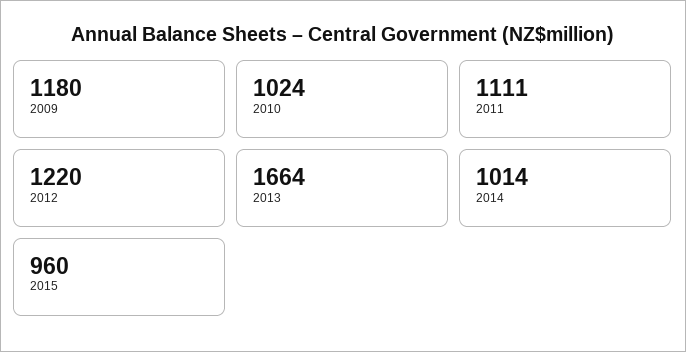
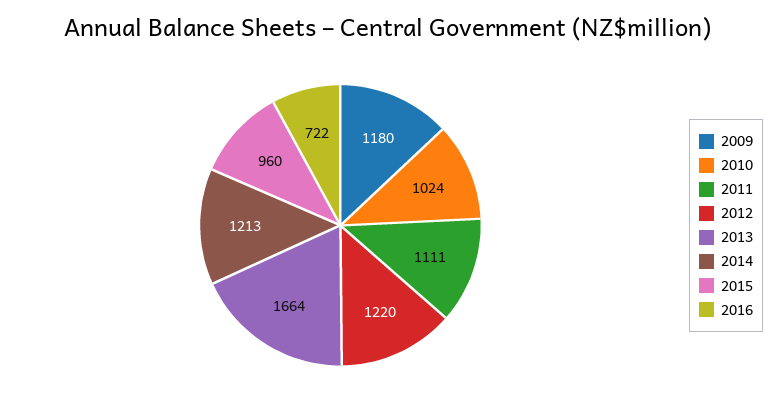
2014: 1014 -> 1213
2016: none -> 722

